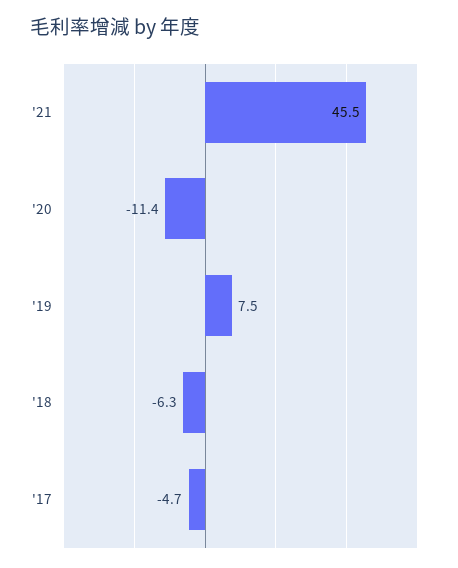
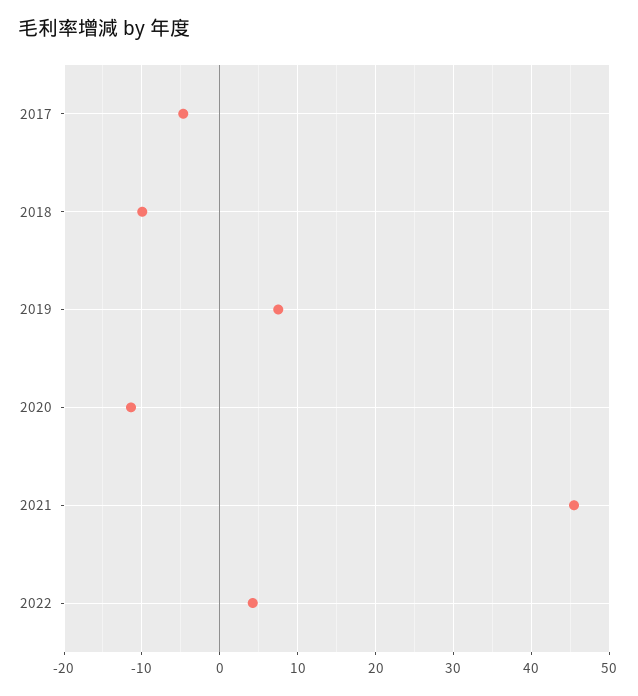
'18: -6.3 -> -10
2022: none -> 4

